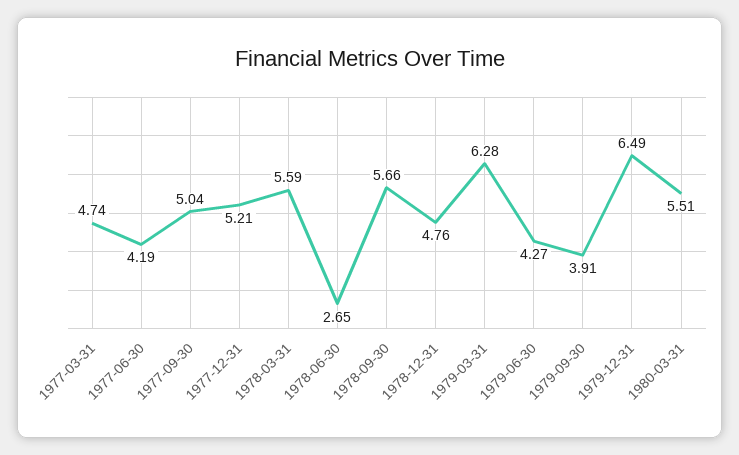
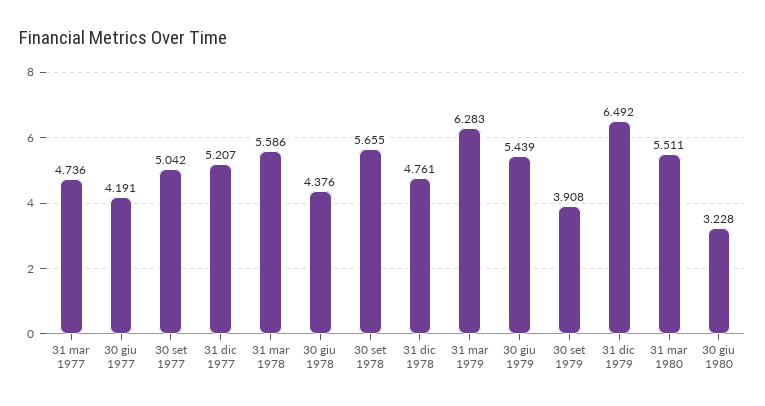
1978-06-30: 2.65 -> 4.376
1979-06-30: 4.27 -> 5.439
30 giu 1980: none -> 3.228

